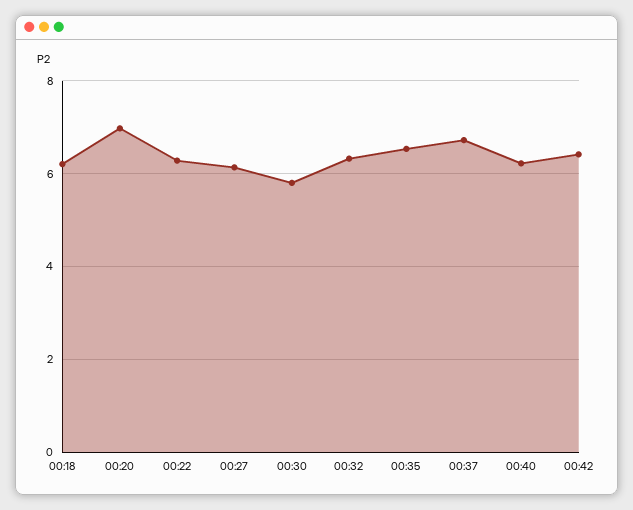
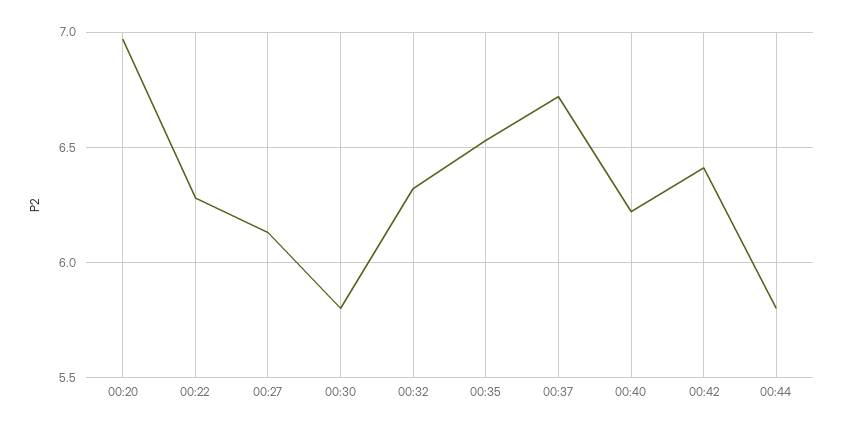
00:18: 6.2 -> none
00:44: none -> 5.8

